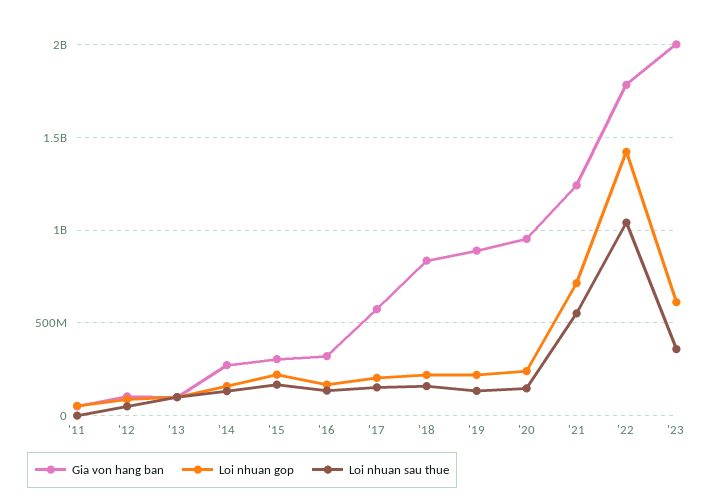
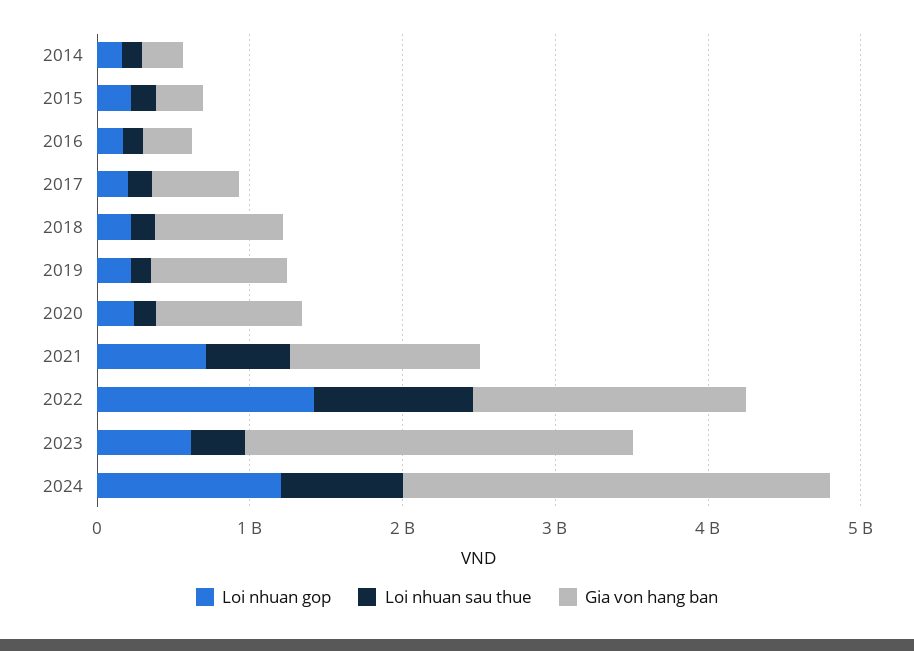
Gia von hang ban, '11: 50000000 -> none
Loi nhuan gop, '11: 50000000 -> none
Loi nhuan sau thue, '11: 0 -> none
Gia von hang ban, '12: 100000000 -> none
Loi nhuan gop, '12: 100000000 -> none
Loi nhuan sau thue, '12: 50000000 -> none
Gia von hang ban, '13: 100000000 -> none
Loi nhuan gop, '13: 100000000 -> none
Loi nhuan sau thue, '13: 100000000 -> none
Gia von hang ban, '23: 2000000000 -> 2600000000
Loi nhuan gop, 2024: none -> 1200000000
Loi nhuan sau thue, 2024: none -> 800000000
Gia von hang ban, 2024: none -> 2800000000

